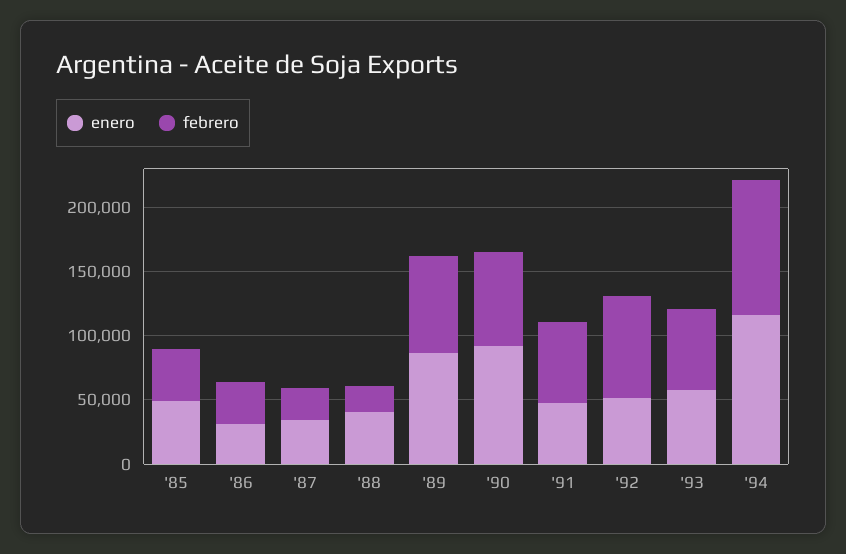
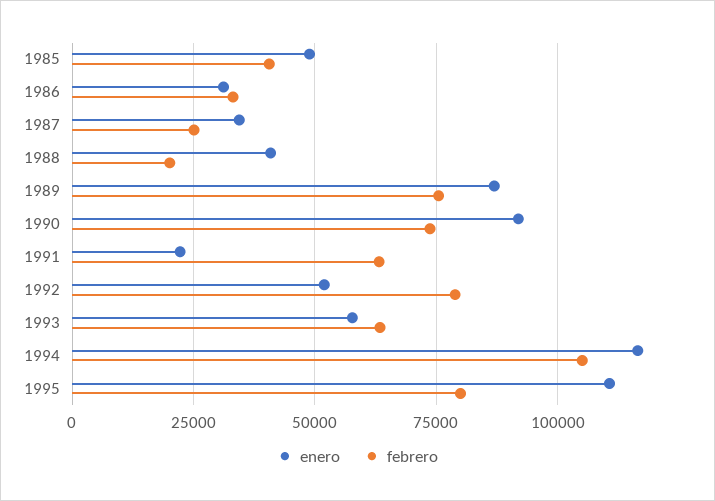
enero, '91: 50000 -> 22500
enero, 1995: none -> 110000
febrero, 1995: none -> 80000

